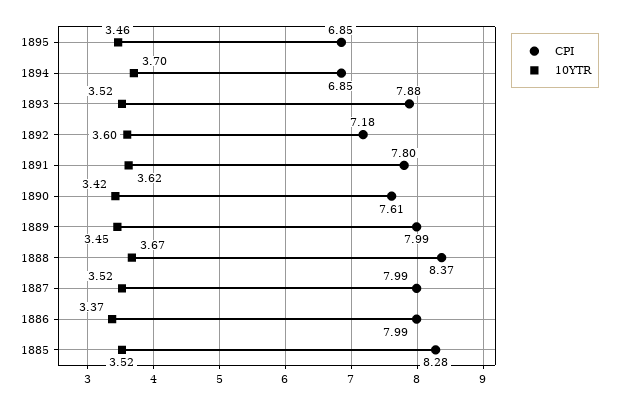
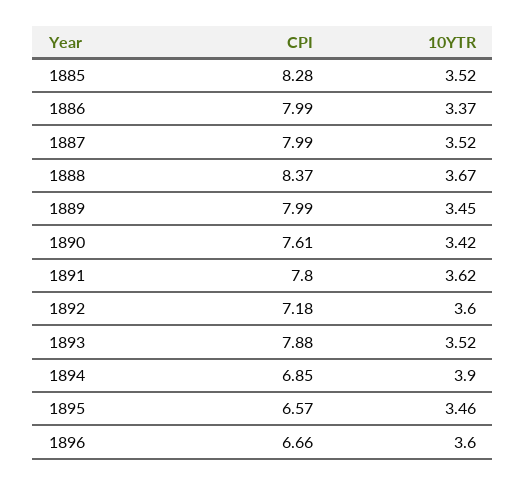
CPI, 1895: 6.85 -> 6.57
10YTR, 1894: 3.7 -> 3.9
CPI, 1896: none -> 6.66
10YTR, 1896: none -> 3.6

